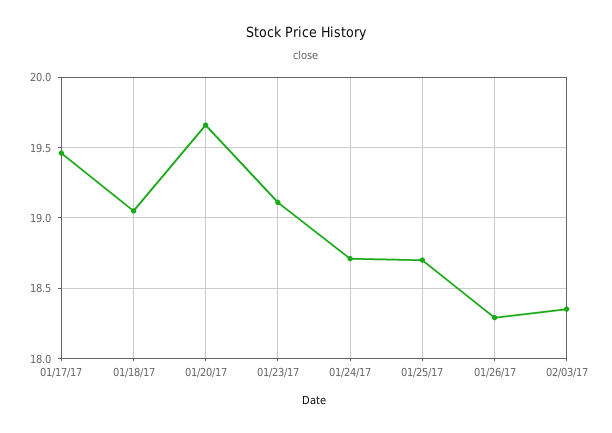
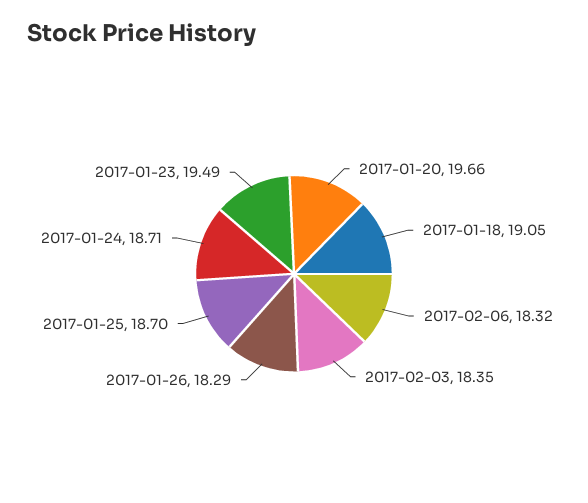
01/17/17: 19.45 -> none
01/23/17: 19.1 -> 19.49
2017-02-06: none -> 18.32

